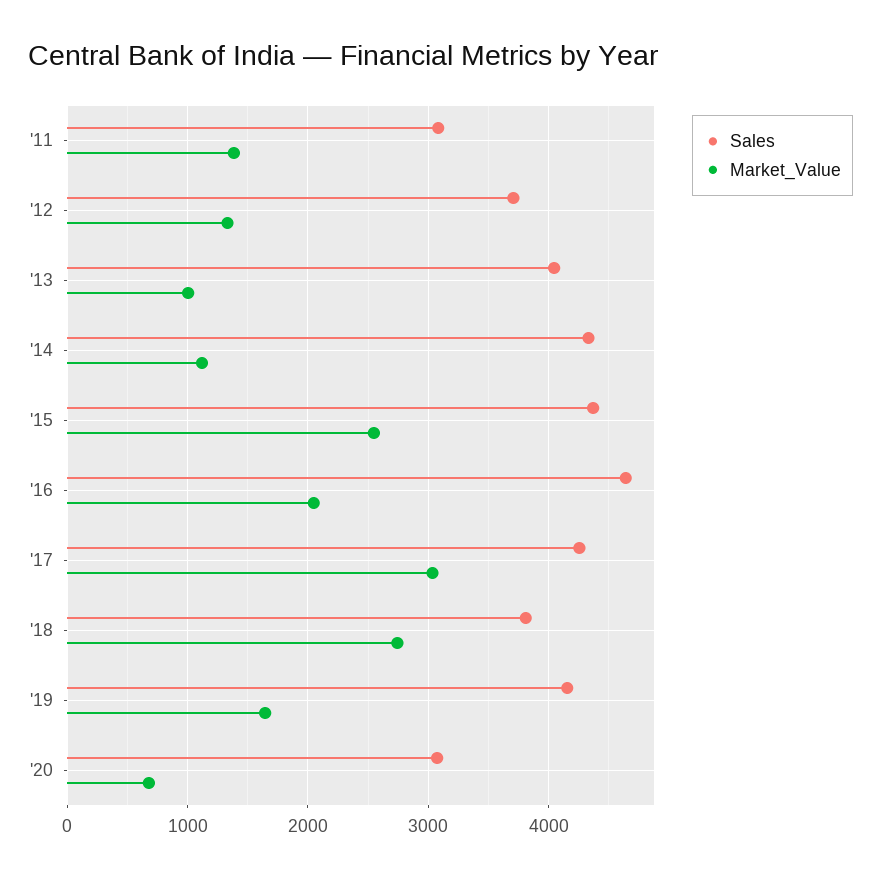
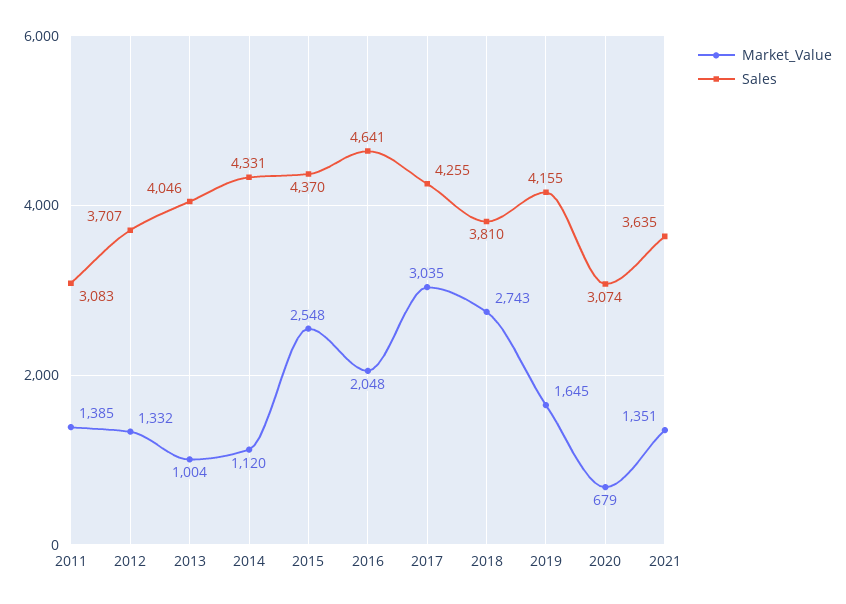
Market_Value, 2021: none -> 1351
Sales, 2021: none -> 3635

